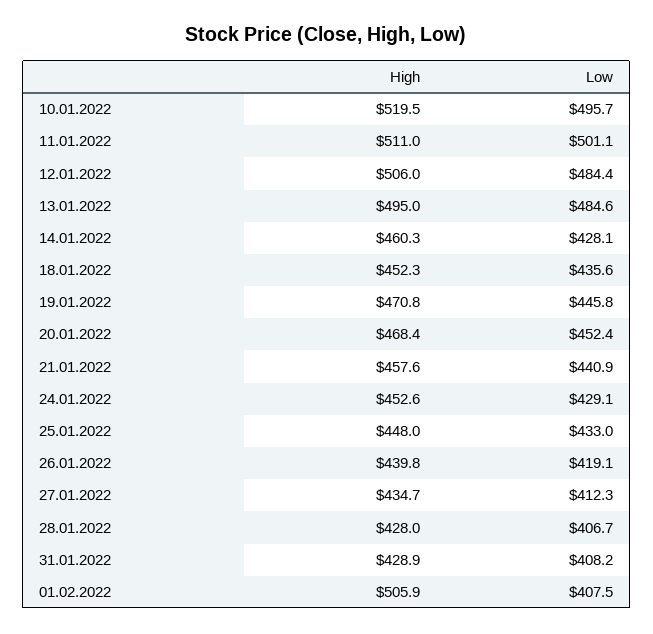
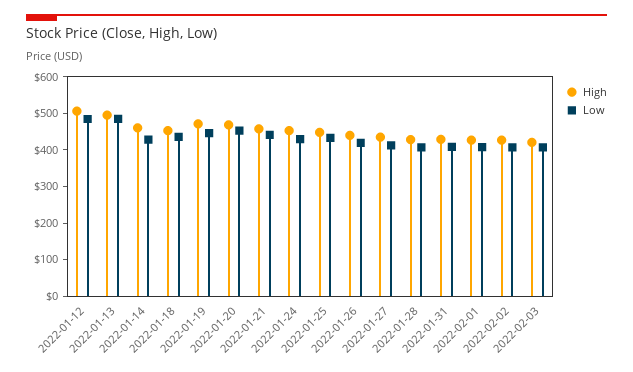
High, 10.01.2022: 519.5 -> none
Low, 10.01.2022: 495.7 -> none
High, 11.01.2022: 511 -> none
Low, 11.01.2022: 501.1 -> none
High, 01.02.2022: 505.9 -> 425
High, 2022-02-02: none -> 425
Low, 2022-02-02: none -> 400
High, 2022-02-03: none -> 425
Low, 2022-02-03: none -> 400

